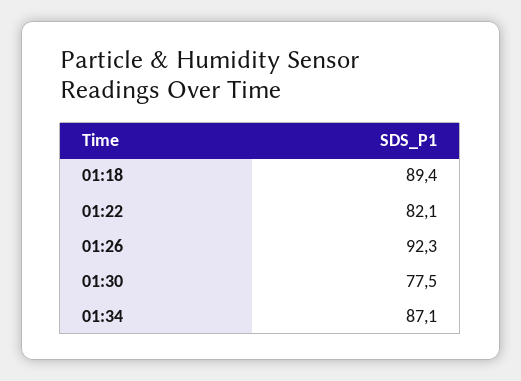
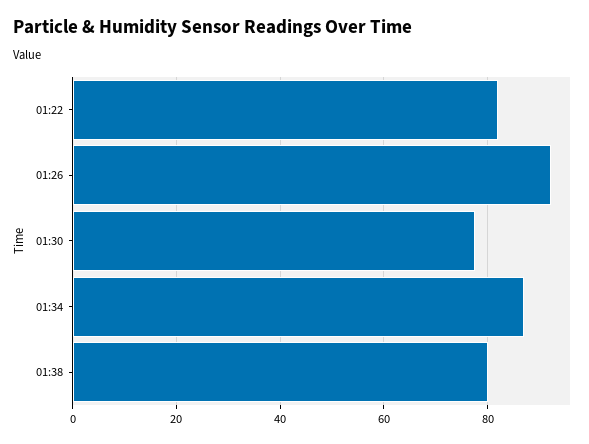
01:18: 89.4 -> none
01:38: none -> 80

